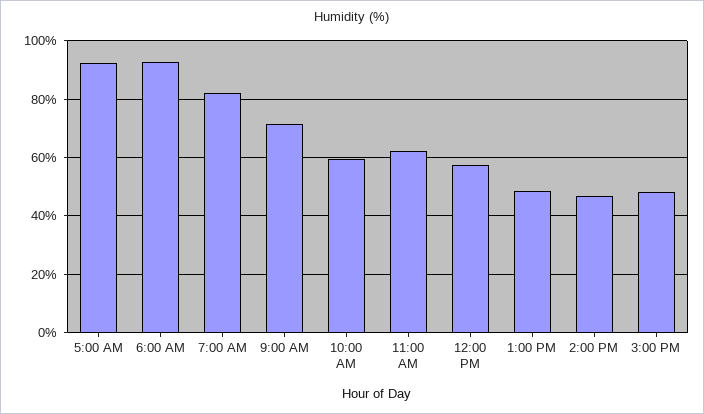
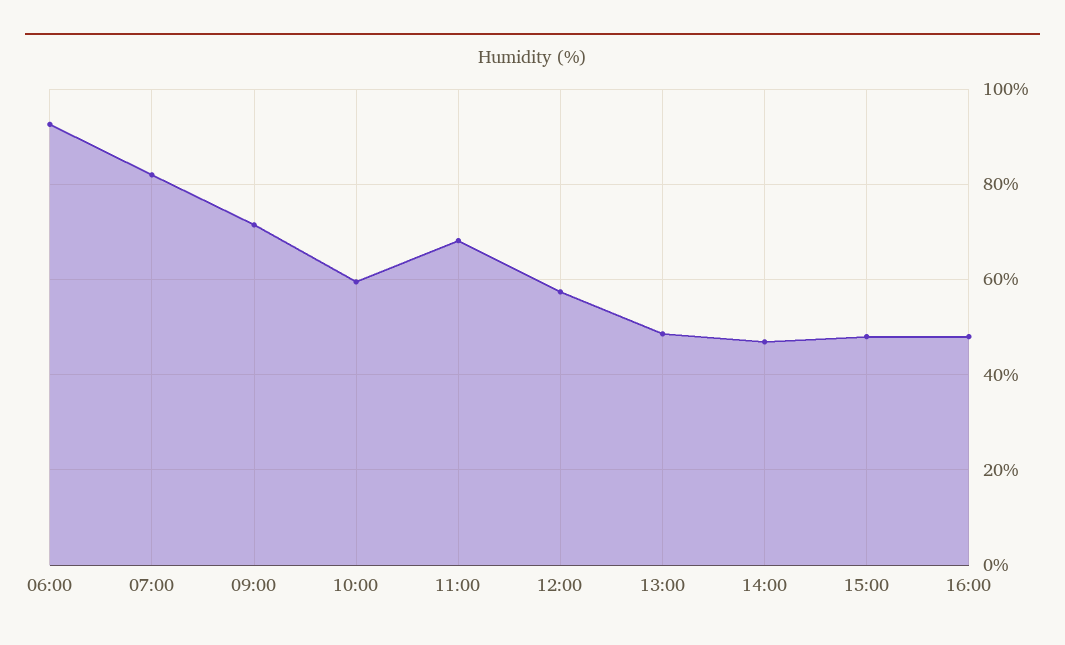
5:00 AM: 92.5 -> none
11:00 AM: 62.5 -> 68
16:00: none -> 48

